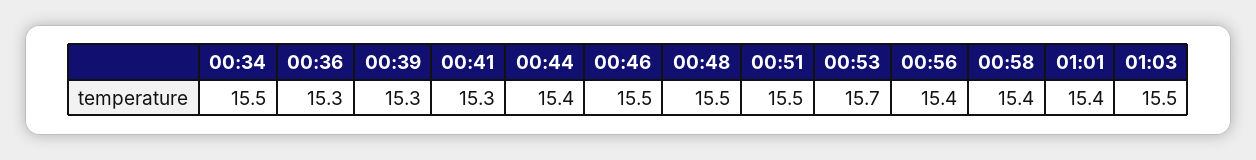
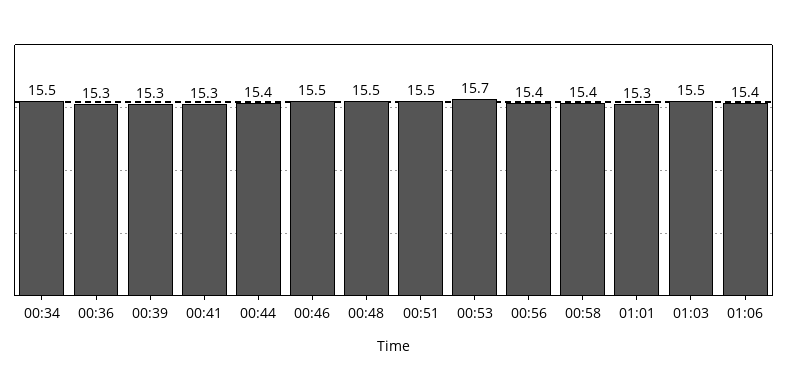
01:01: 15.4 -> 15.3
01:06: none -> 15.4

